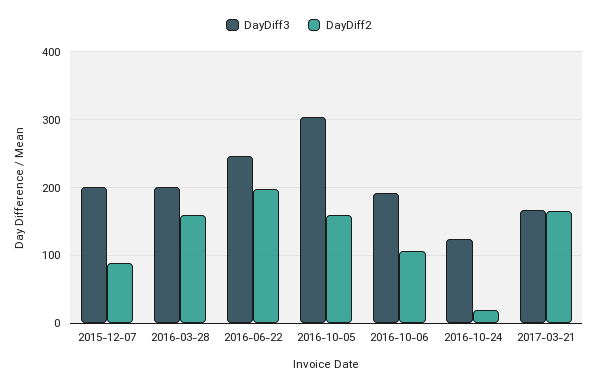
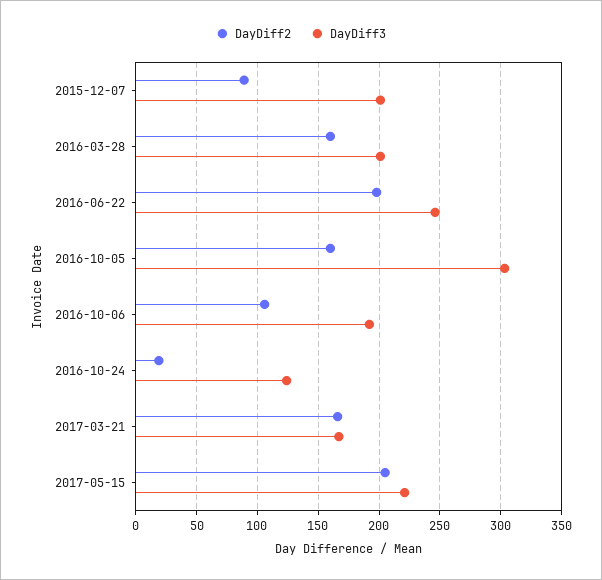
DayDiff2, 2017-05-15: none -> 205
DayDiff3, 2017-05-15: none -> 220

